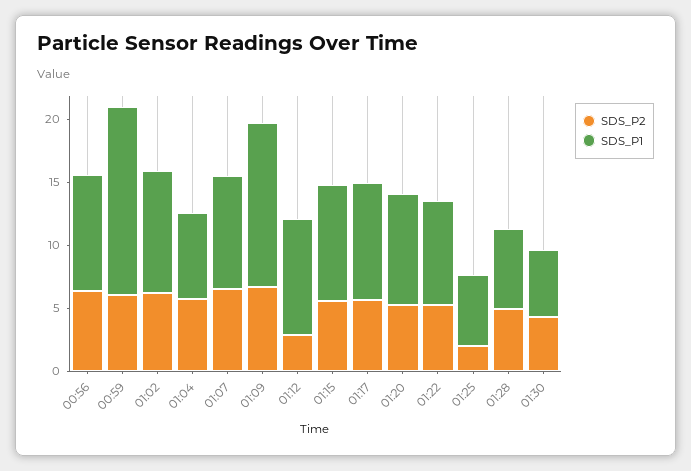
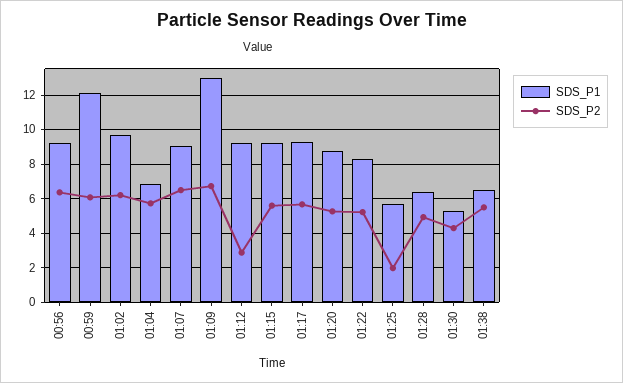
SDS_P1, 00:59: 15 -> 12
SDS_P1, 01:38: none -> 6.5
SDS_P2, 01:38: none -> 5.5

